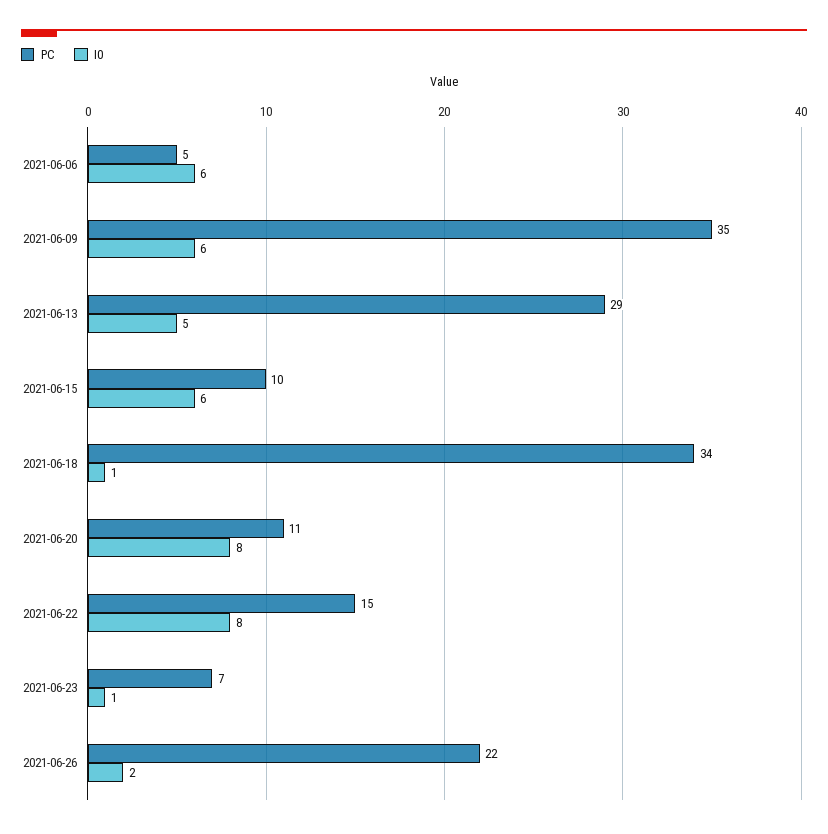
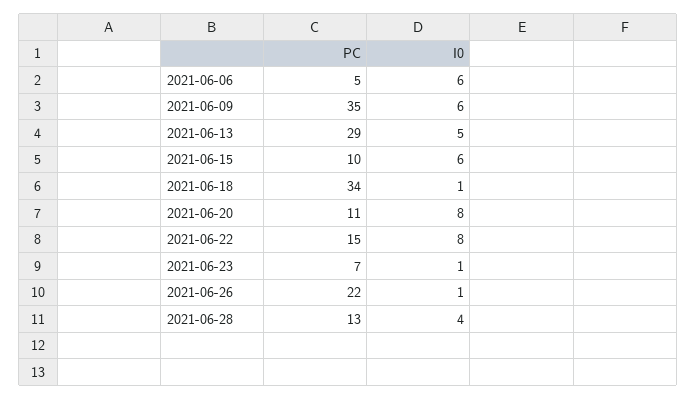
I0, 2021-06-26: 2 -> 1
PC, 2021-06-28: none -> 13
I0, 2021-06-28: none -> 4

